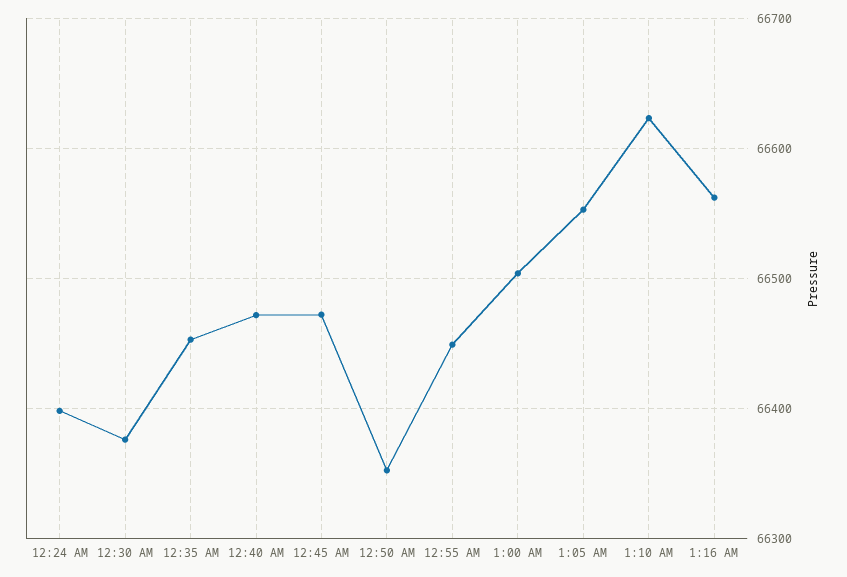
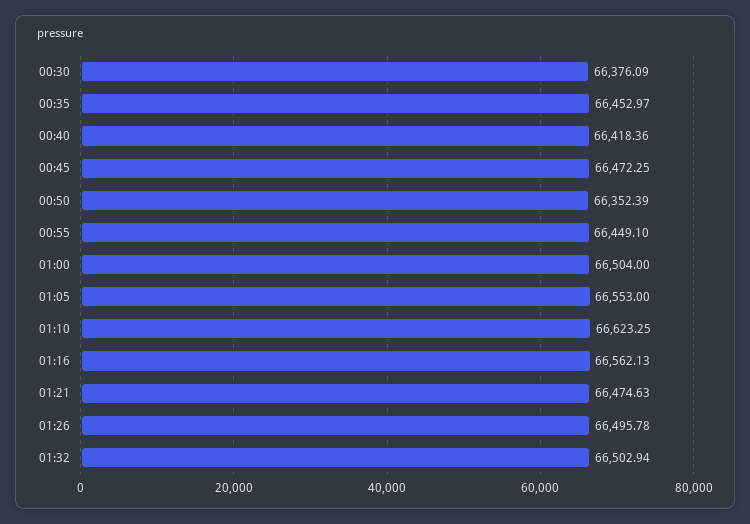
12:24 AM: 66400 -> none
12:40 AM: 66470 -> 66418.36
01:21: none -> 66474.63
01:26: none -> 66495.78
01:32: none -> 66502.94

